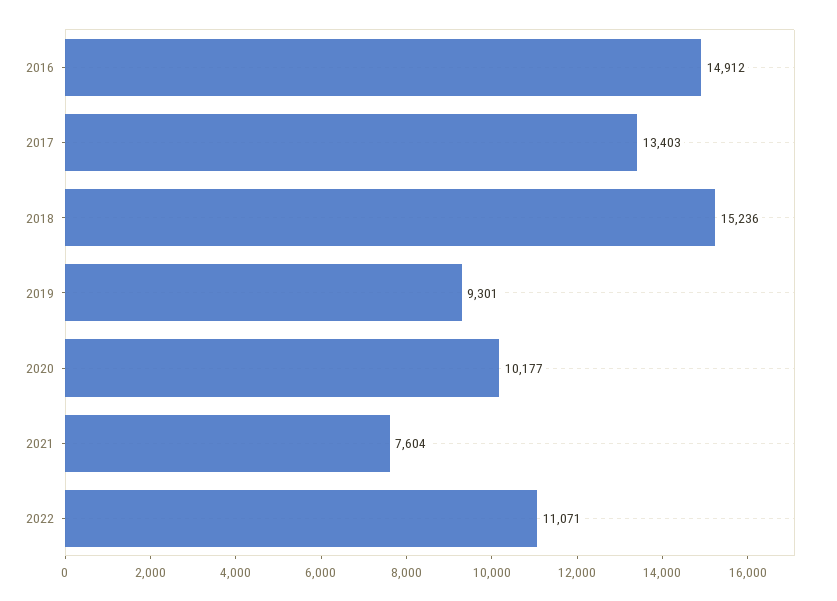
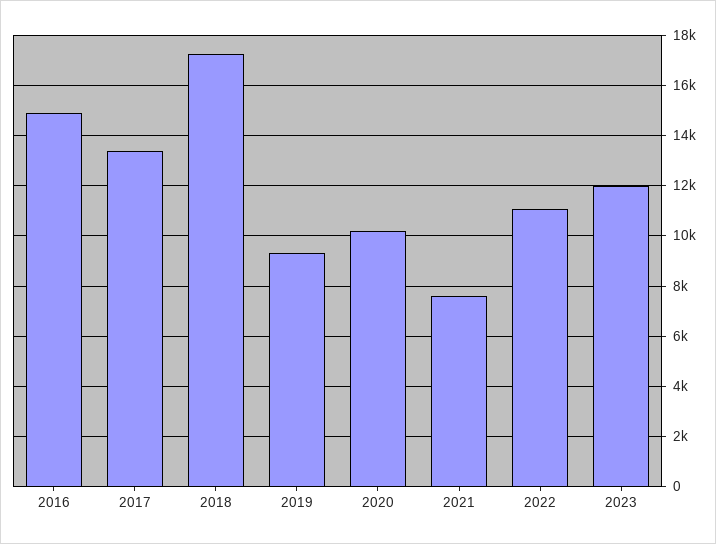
2018: 15236 -> 17250
2023: none -> 12000

